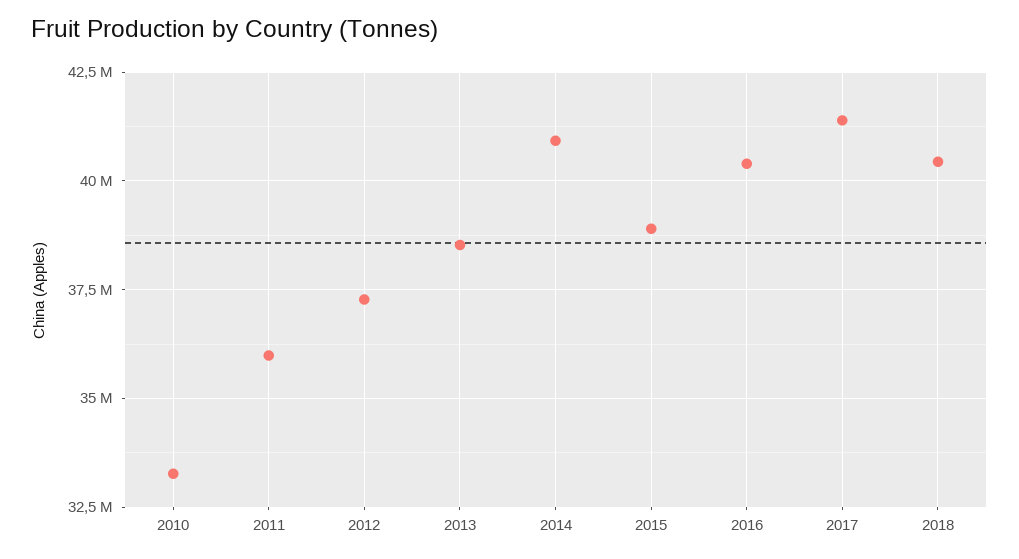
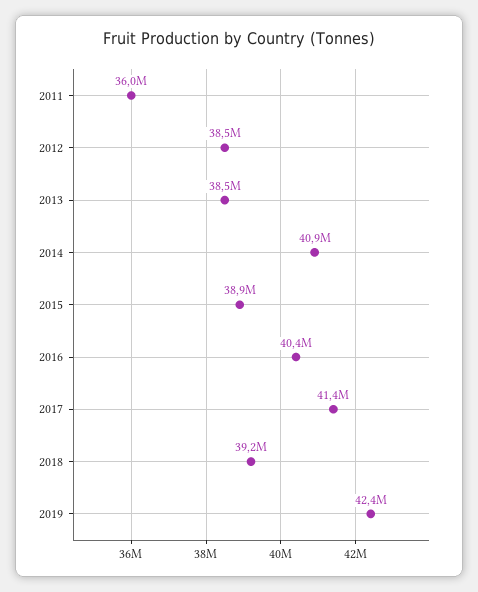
2010: 33250000 -> none
2012: 37250000 -> 38500000
2018: 40500000 -> 39200000
2019: none -> 42400000

